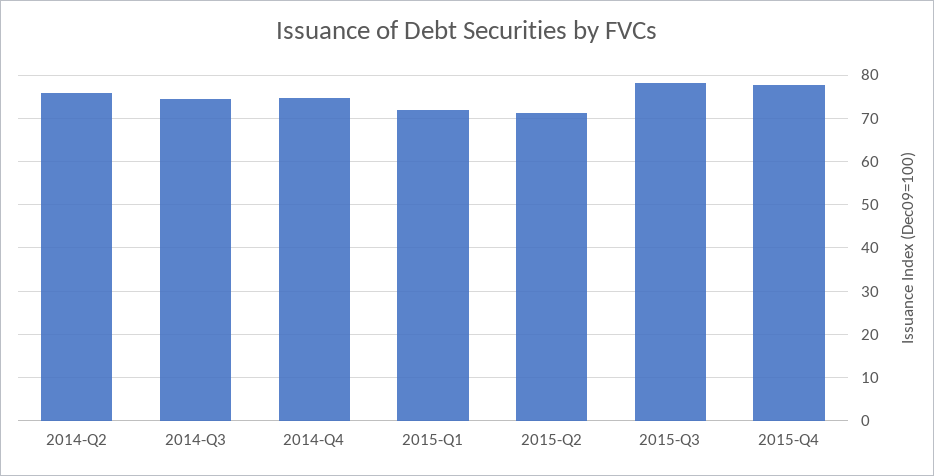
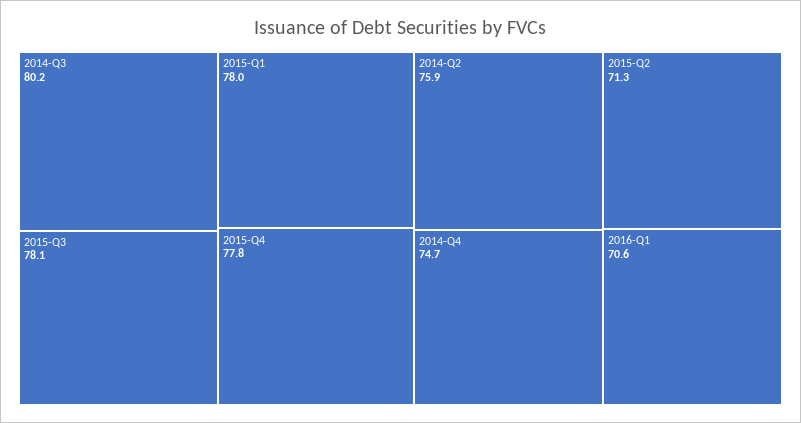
2014-Q3: 74 -> 80.2
2015-Q1: 72 -> 78
2016-Q1: none -> 70.6

